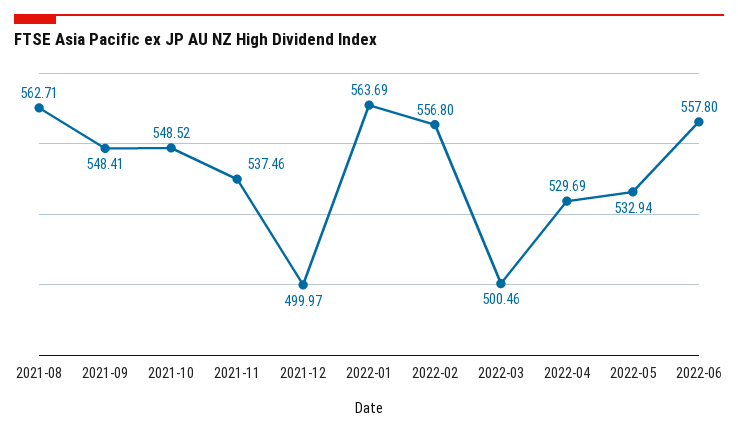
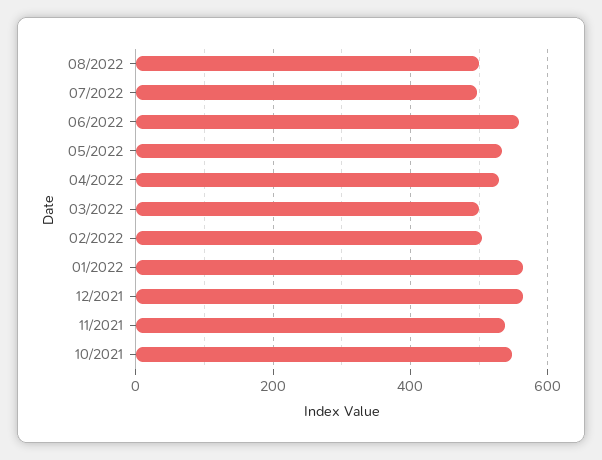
2021-08: 562.71 -> none
2021-09: 548.41 -> none
2021-12: 499.97 -> 560
2022-02: 556.8 -> 500
08/2022: none -> 500
07/2022: none -> 500

